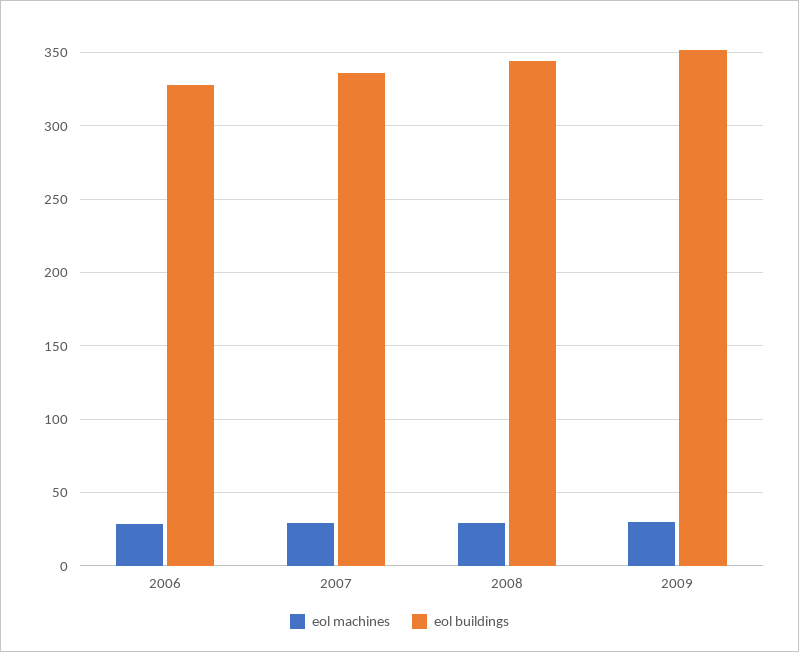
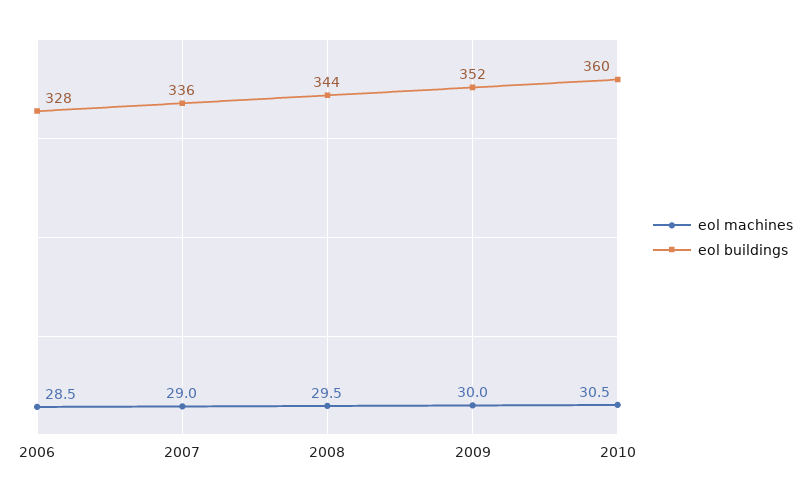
eol machines, 2010: none -> 30.5
eol buildings, 2010: none -> 360

